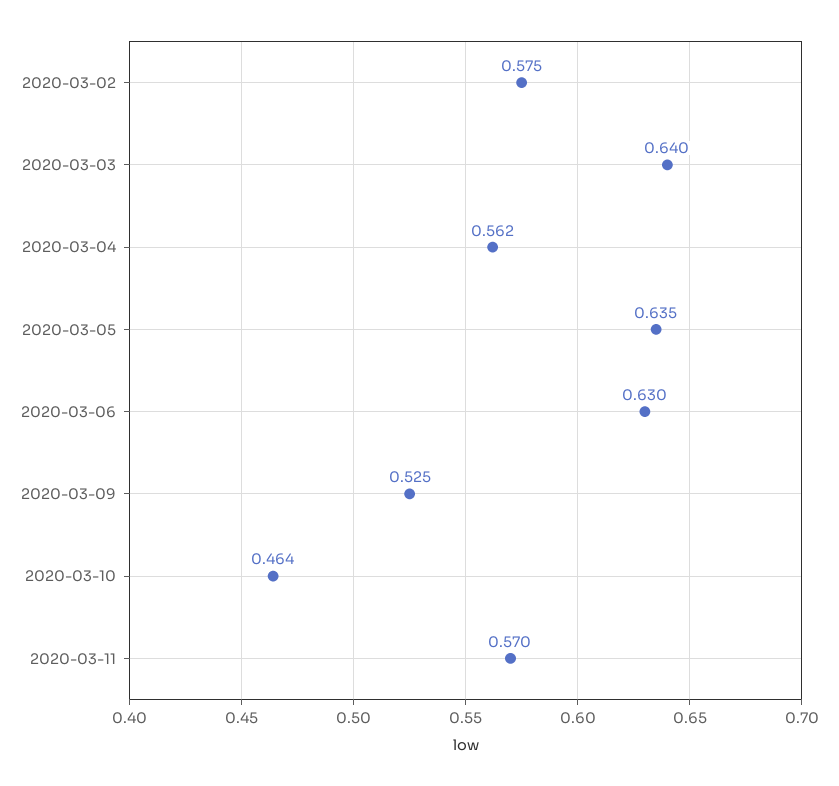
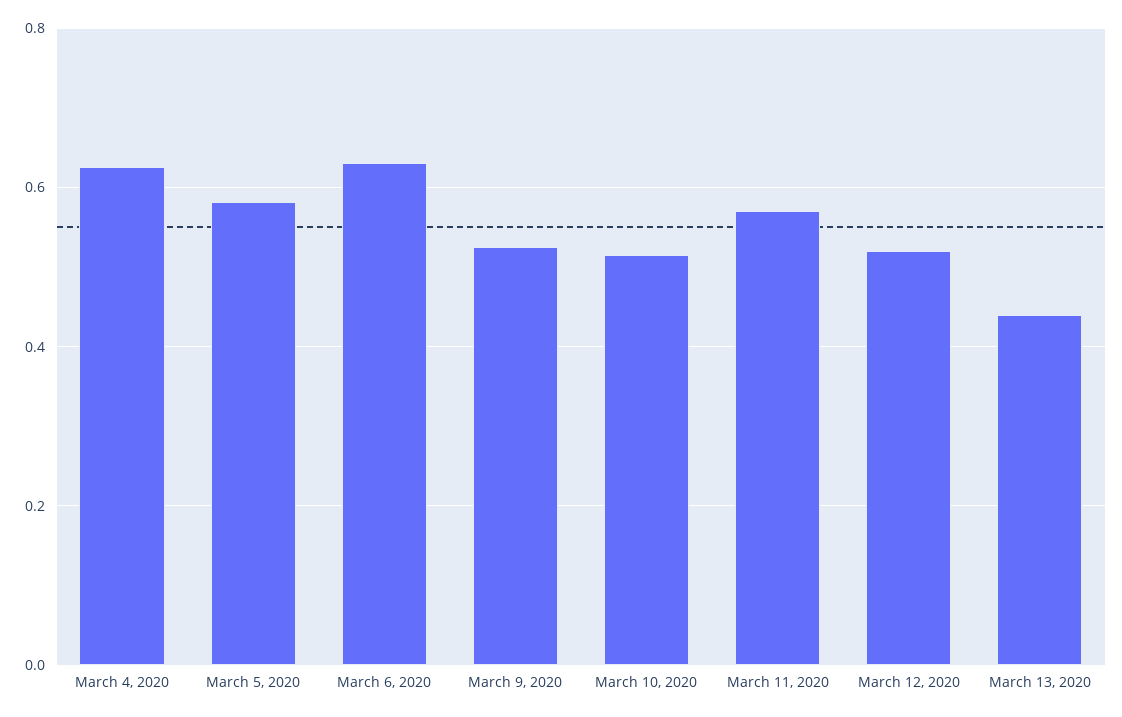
2020-03-02: 0.575 -> none
2020-03-03: 0.64 -> none
2020-03-04: 0.562 -> 0.62
2020-03-05: 0.635 -> 0.58
2020-03-10: 0.464 -> 0.52
March 12, 2020: none -> 0.52
March 13, 2020: none -> 0.44

